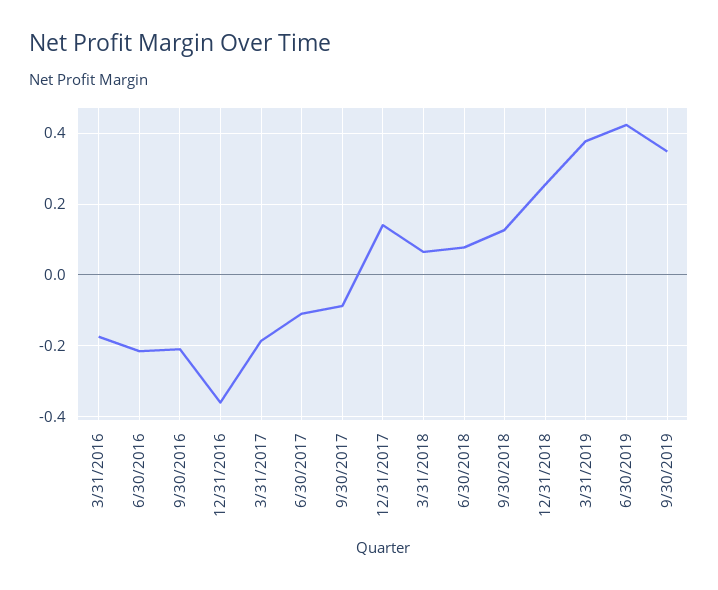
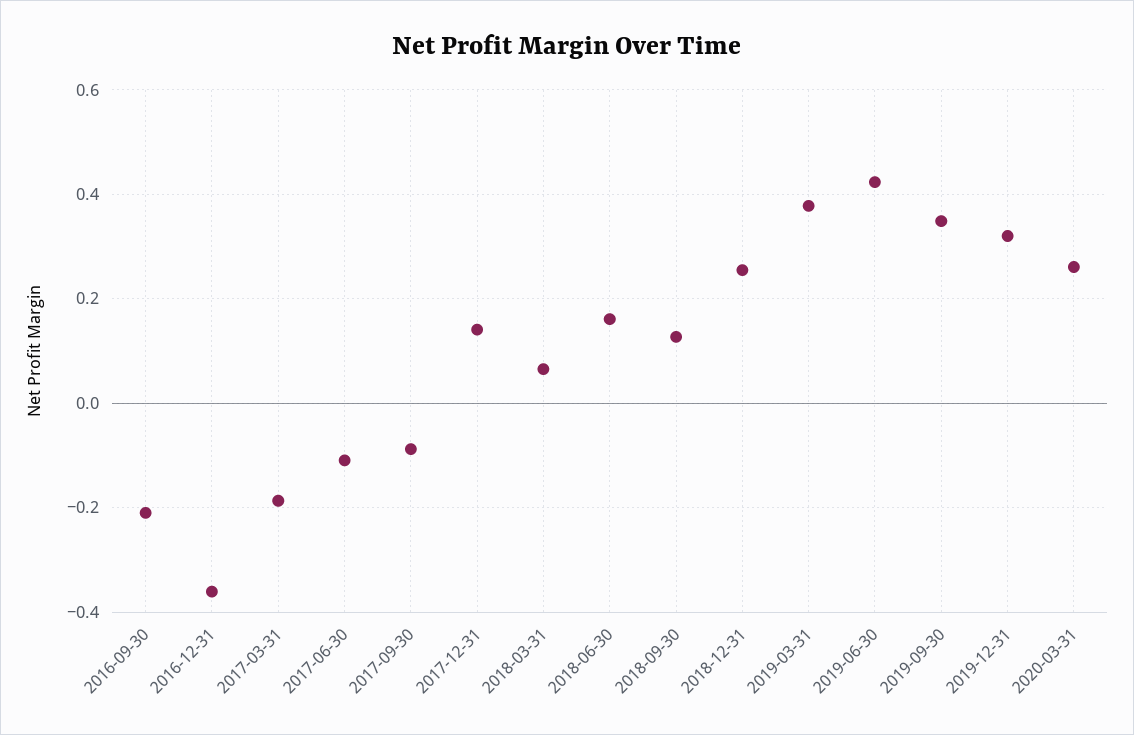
3/31/2016: -0.18 -> none
6/30/2016: -0.22 -> none
6/30/2018: 0.08 -> 0.16
2019-12-31: none -> 0.32
2020-03-31: none -> 0.26

